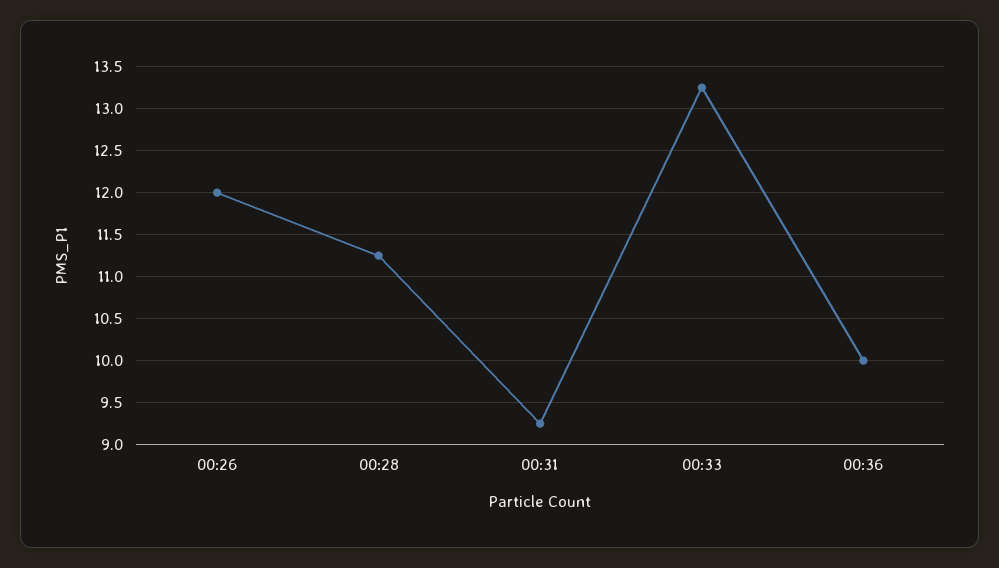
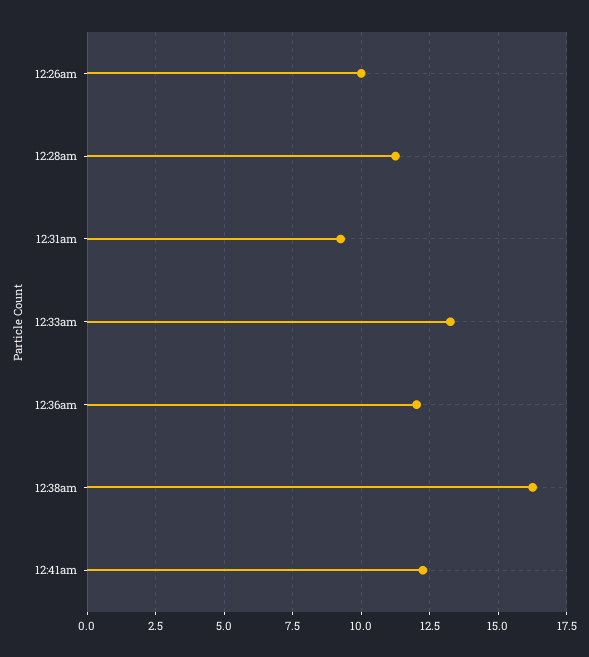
00:26: 12 -> 10
00:36: 10 -> 12
12:38am: none -> 16.25
12:41am: none -> 12.25

